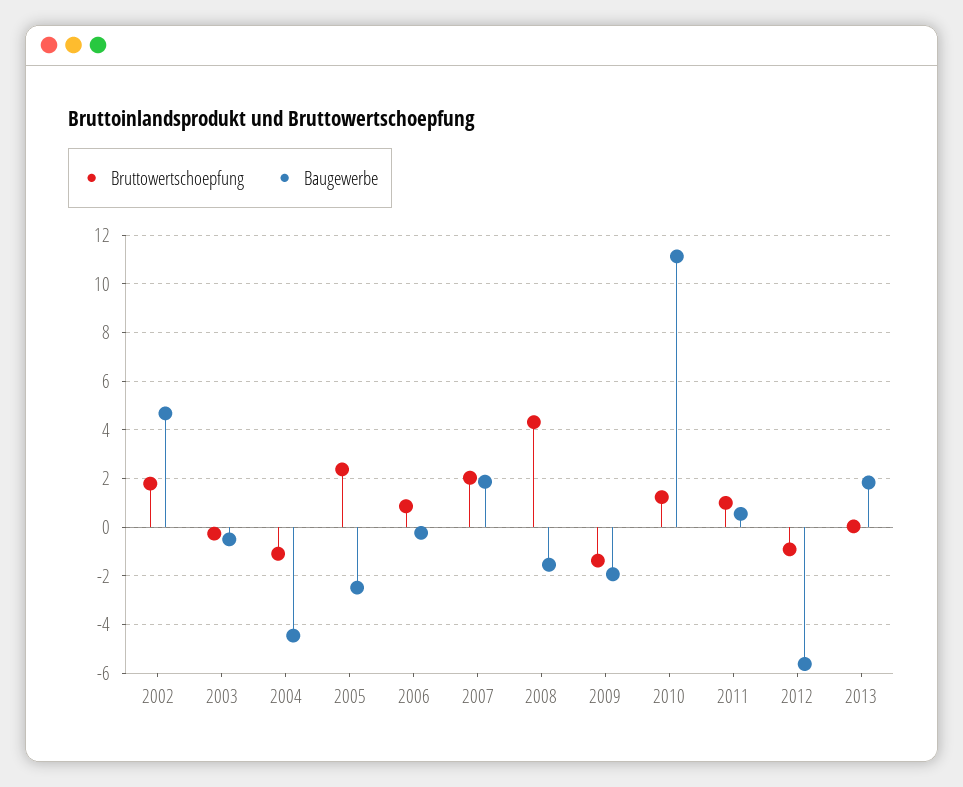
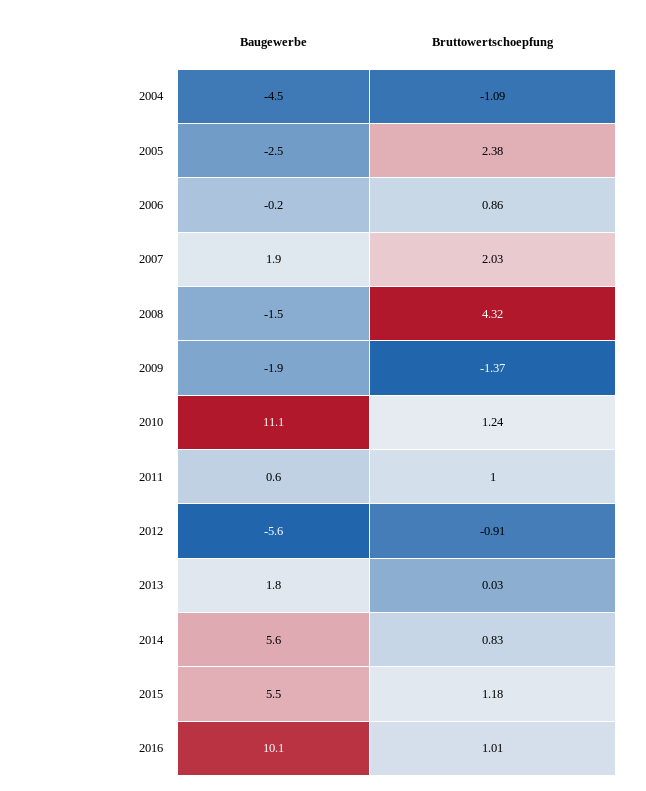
Bruttowertschoepfung, 2002: 1.75 -> none
Baugewerbe, 2002: 4.75 -> none
Bruttowertschoepfung, 2003: -0.25 -> none
Baugewerbe, 2003: -0.5 -> none
Baugewerbe, 2014: none -> 5.6
Bruttowertschoepfung, 2014: none -> 0.83
Baugewerbe, 2015: none -> 5.5
Bruttowertschoepfung, 2015: none -> 1.18
Baugewerbe, 2016: none -> 10.1
Bruttowertschoepfung, 2016: none -> 1.01

